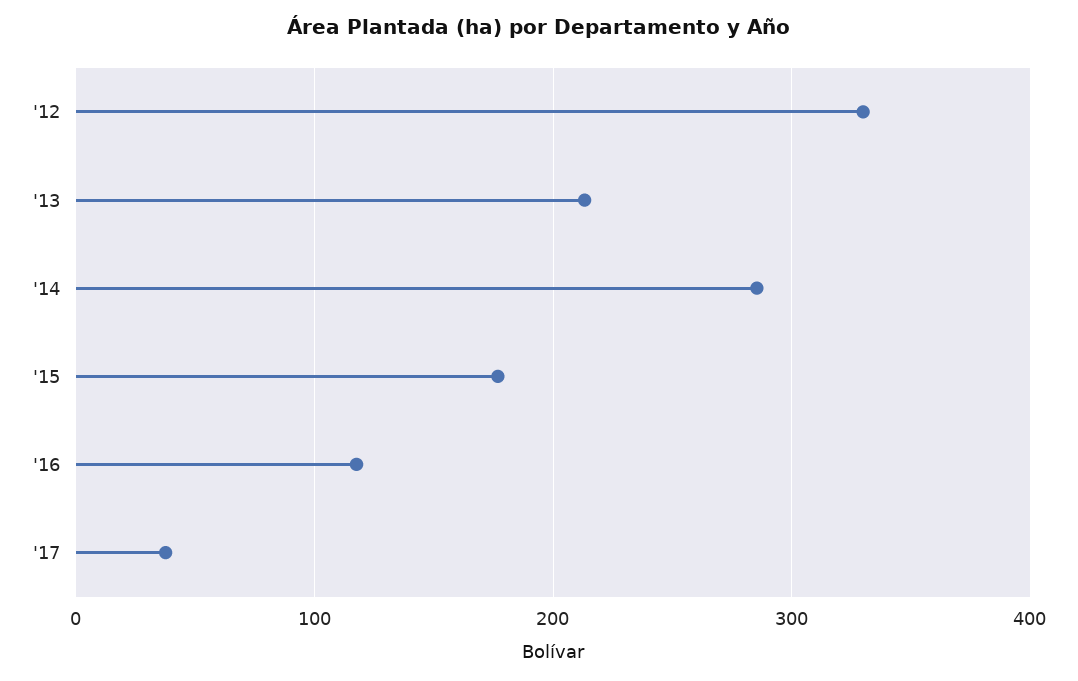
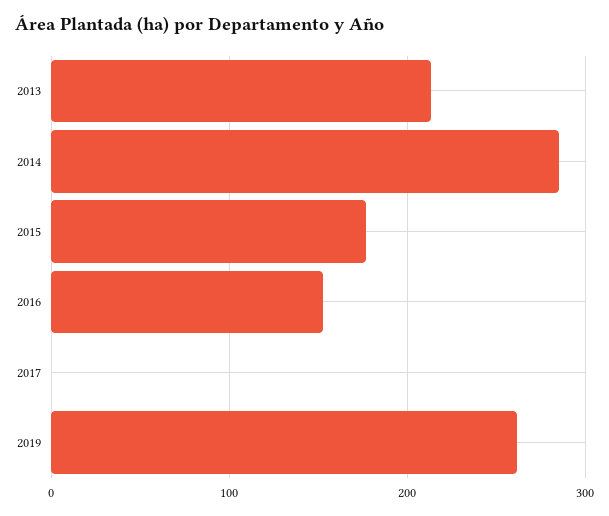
'12: 330 -> none
'16: 120 -> 150
'17: 40 -> 0
2019: none -> 260

